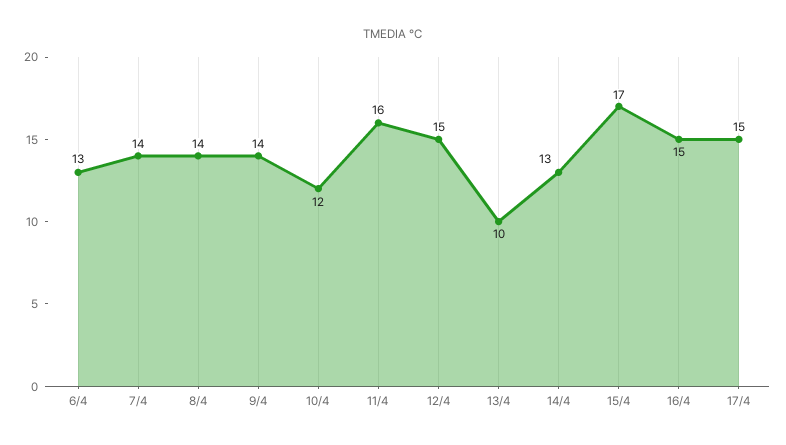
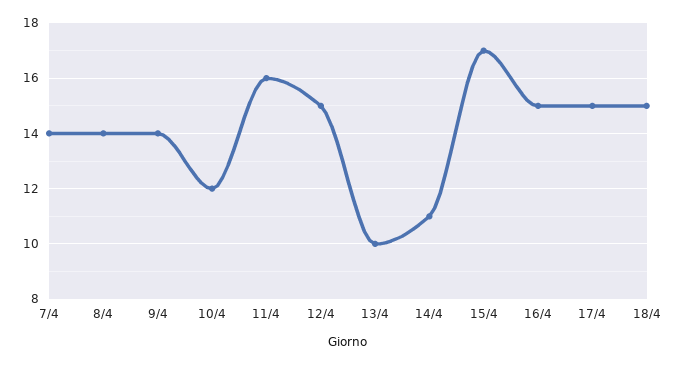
6/4: 13 -> none
14/4: 13 -> 11
18/4: none -> 15

